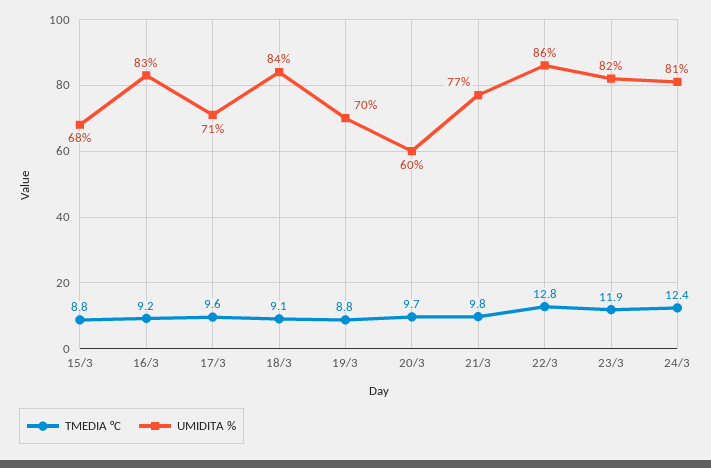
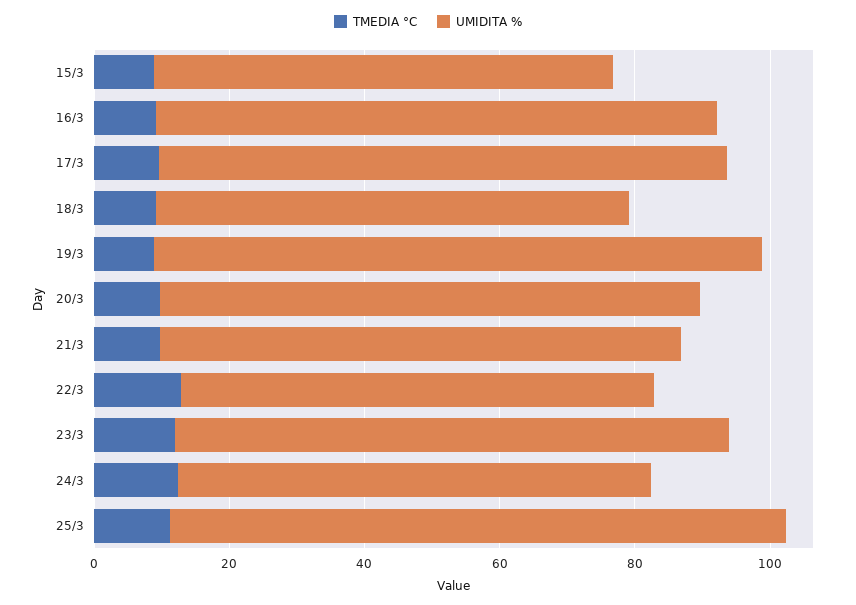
UMIDITA %, 17/3: 71 -> 85
UMIDITA %, 18/3: 84 -> 70
UMIDITA %, 19/3: 70 -> 90
UMIDITA %, 20/3: 60 -> 80
UMIDITA %, 22/3: 86 -> 70
UMIDITA %, 24/3: 81 -> 70
TMEDIA °C, 25/3: none -> 10
UMIDITA %, 25/3: none -> 90

